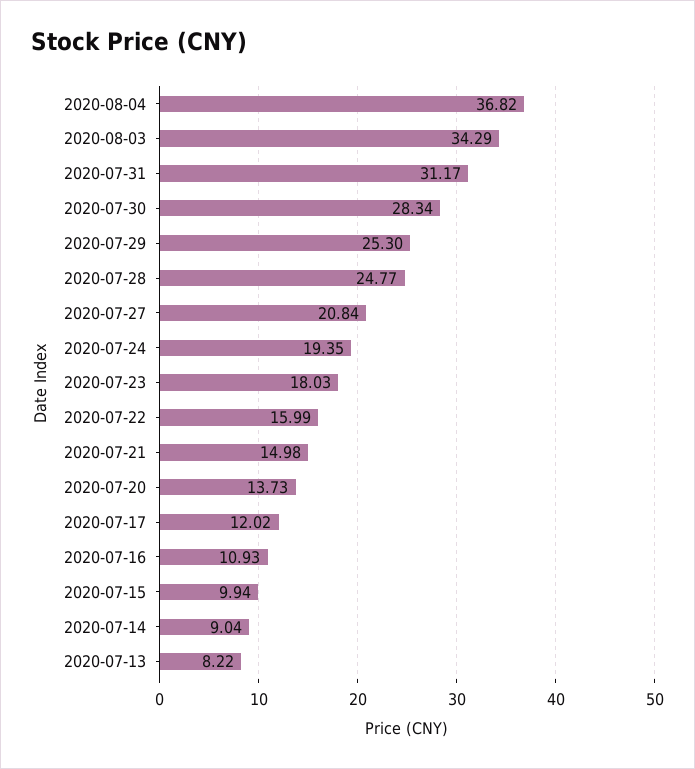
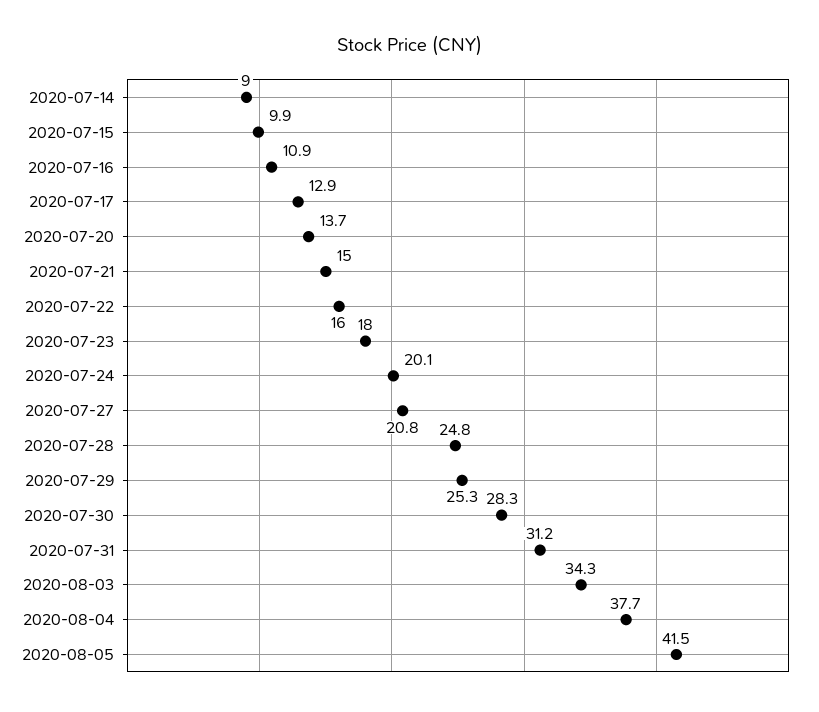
2020-08-04: 36.82 -> 37.7
2020-07-24: 19.35 -> 20.1
2020-07-17: 12.02 -> 12.9
2020-07-13: 8.22 -> none
2020-08-05: none -> 41.5

